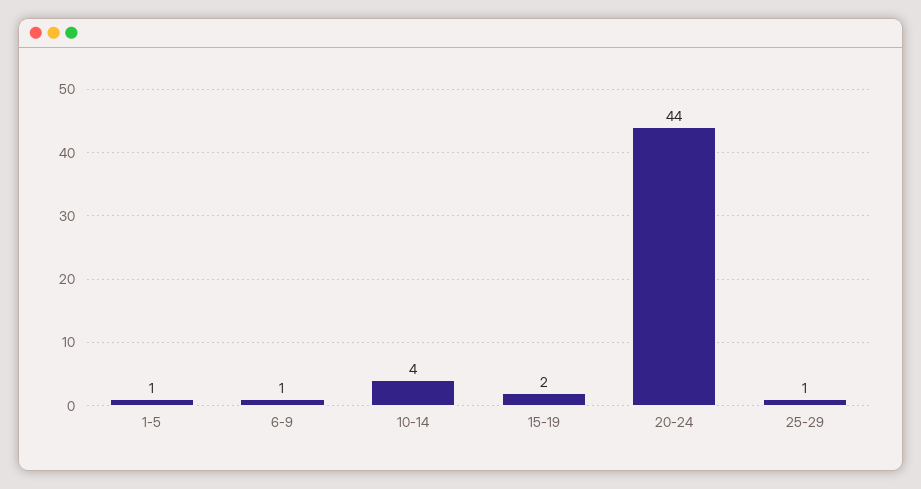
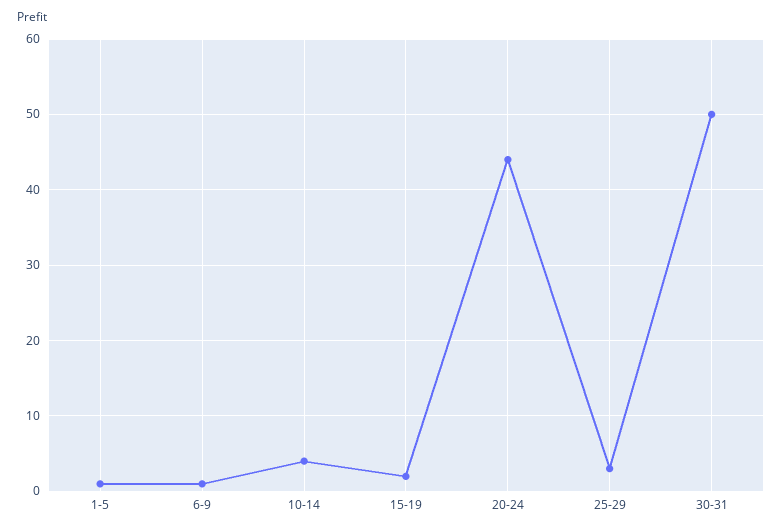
25-29: 1 -> 3
30-31: none -> 50

